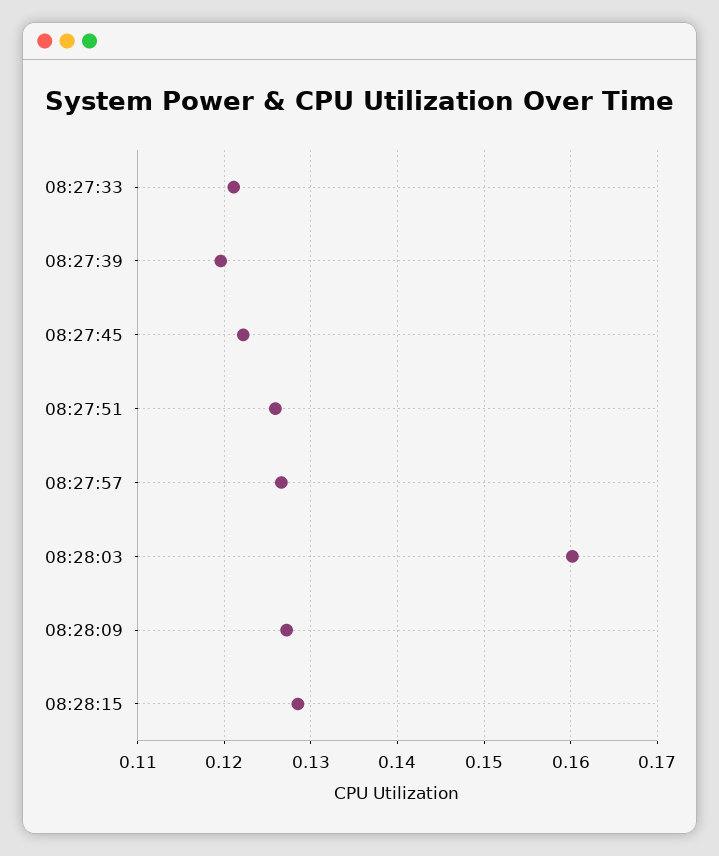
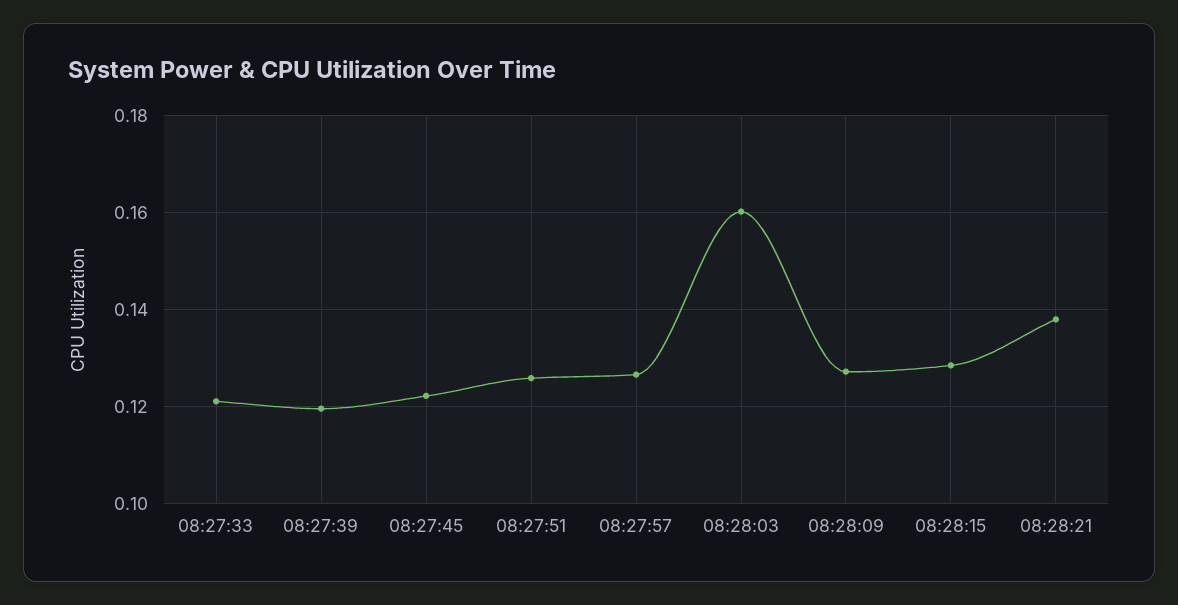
08:28:21: none -> 0.138

